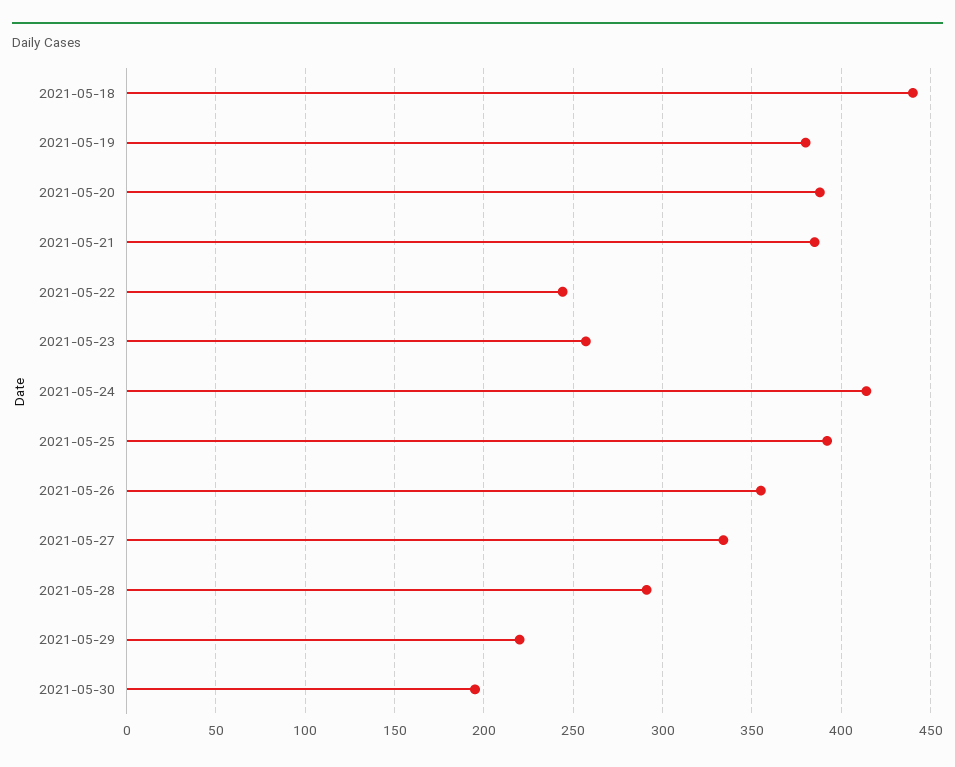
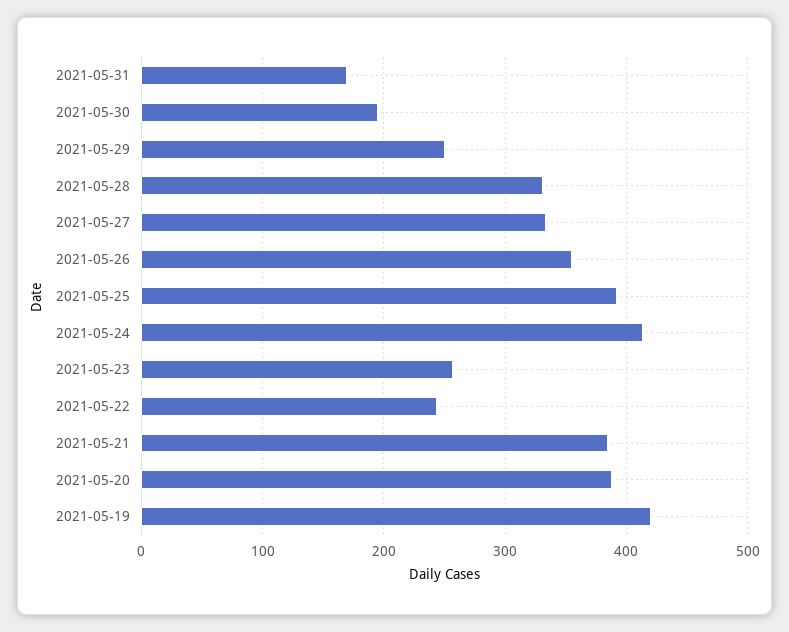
2021-05-18: 440 -> none
2021-05-19: 380 -> 420
2021-05-28: 290 -> 330
2021-05-29: 220 -> 250
2021-05-31: none -> 170

